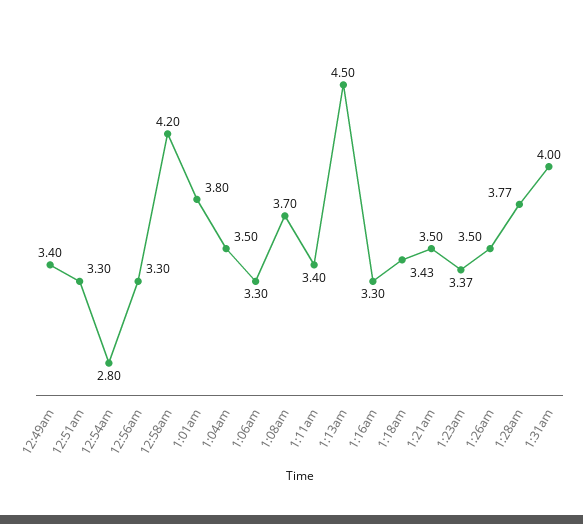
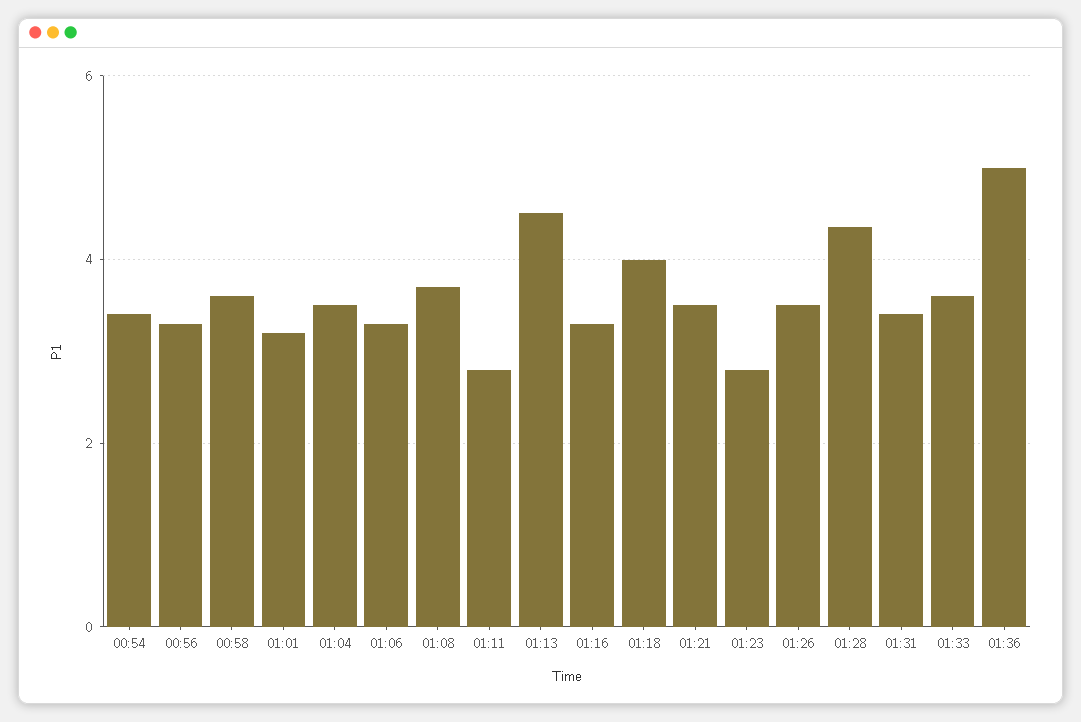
12:49am: 3.4 -> none
12:51am: 3.3 -> none
12:54am: 2.8 -> 3.4
12:58am: 4.2 -> 3.6
1:01am: 3.8 -> 3.2
1:11am: 3.4 -> 2.8
1:18am: 3.43 -> 4
1:23am: 3.37 -> 2.8
1:28am: 3.77 -> 4.4
1:31am: 4 -> 3.4
01:33: none -> 3.6
01:36: none -> 5

